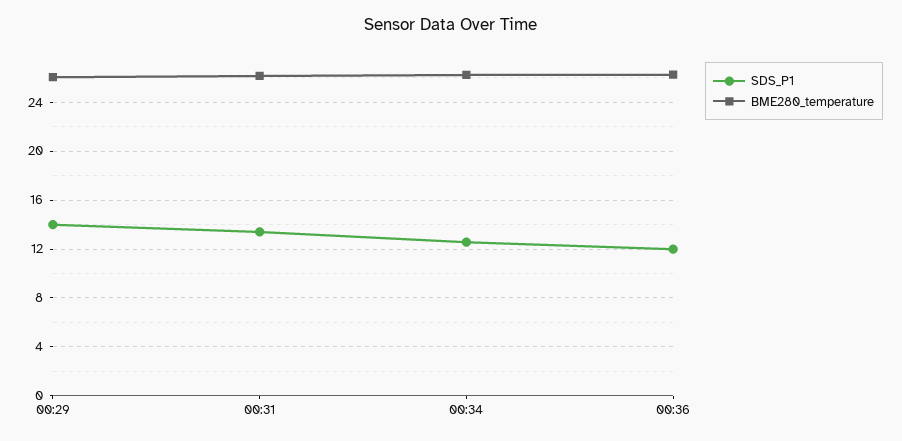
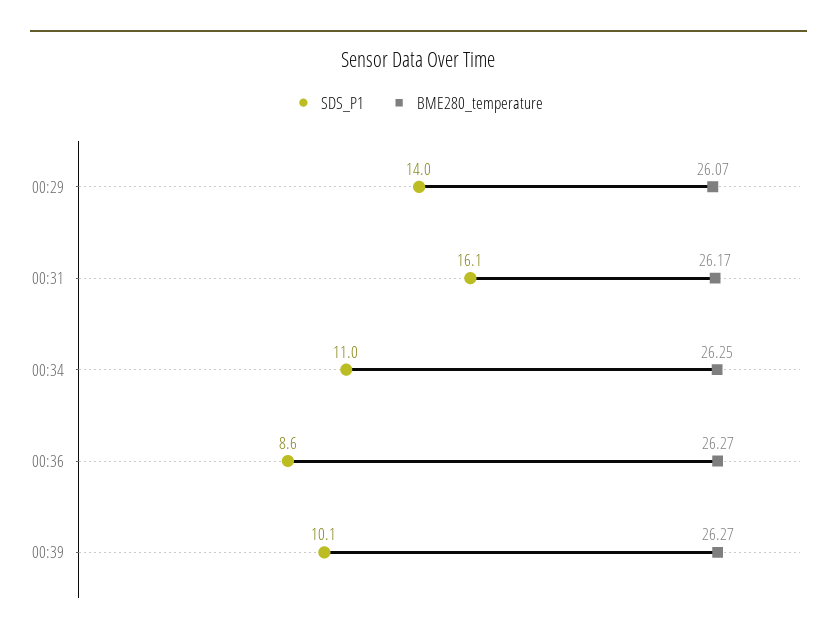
SDS_P1, 00:31: 13.5 -> 16.1
SDS_P1, 00:34: 12.5 -> 11
SDS_P1, 00:36: 12 -> 8.6
SDS_P1, 00:39: none -> 10.1
BME280_temperature, 00:39: none -> 26.27

